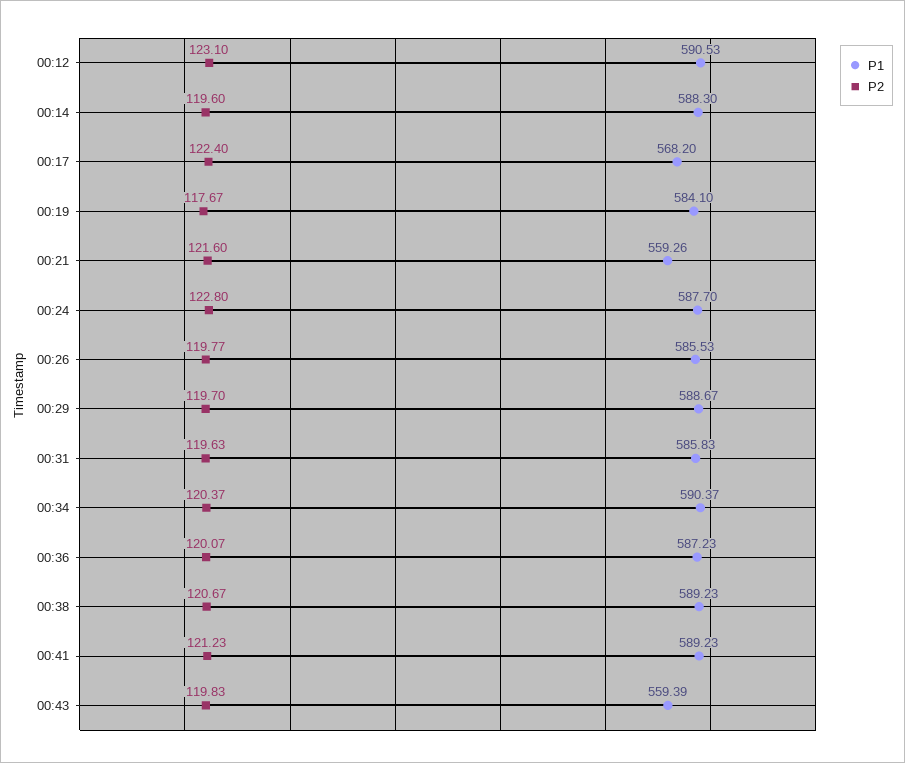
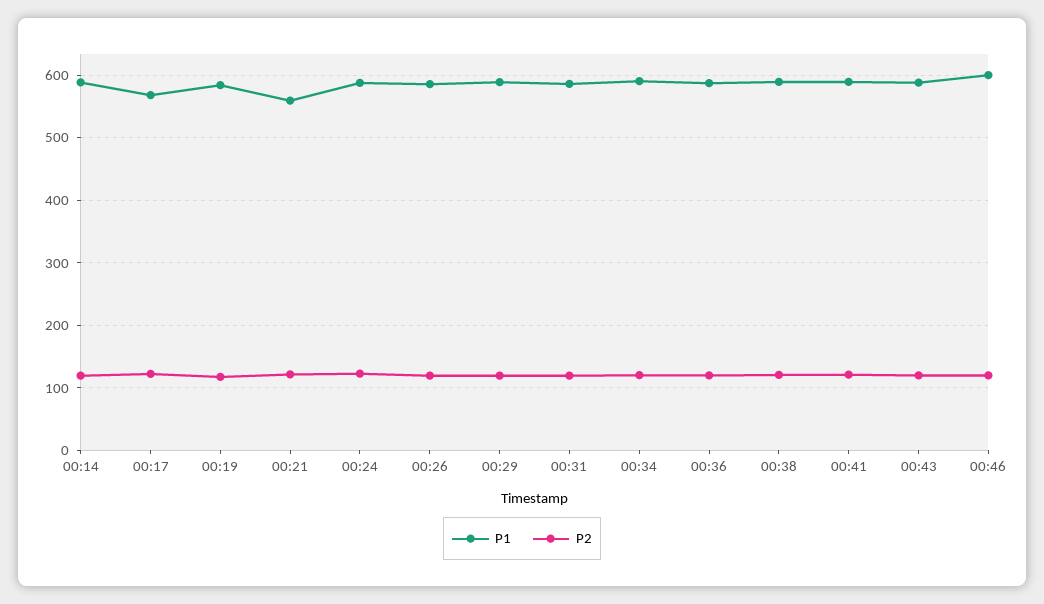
P1, 00:12: 590.53 -> none
P2, 00:12: 123.1 -> none
P1, 00:43: 559.39 -> 590
P1, 00:46: none -> 600
P2, 00:46: none -> 120

